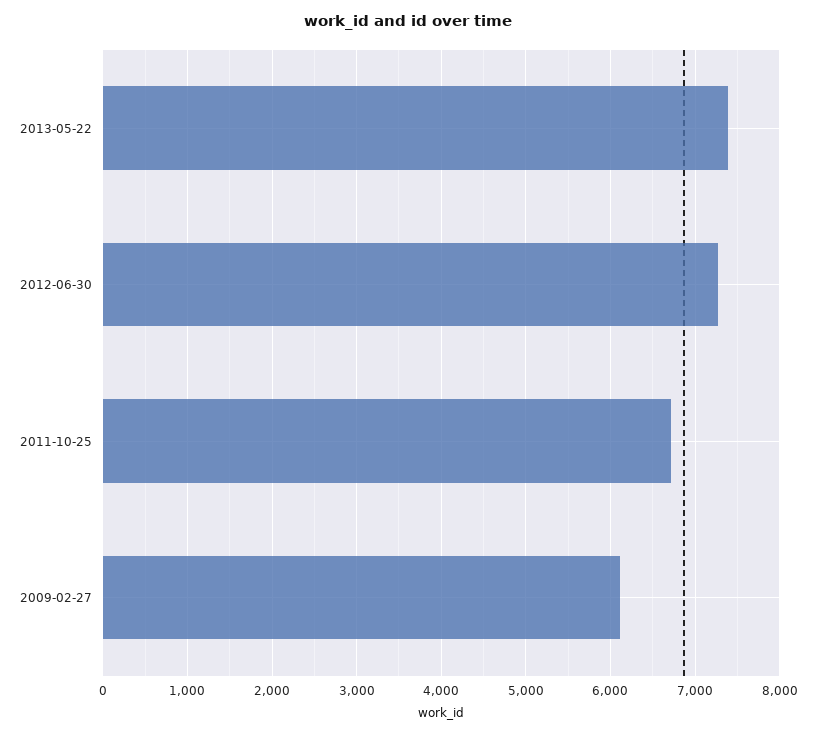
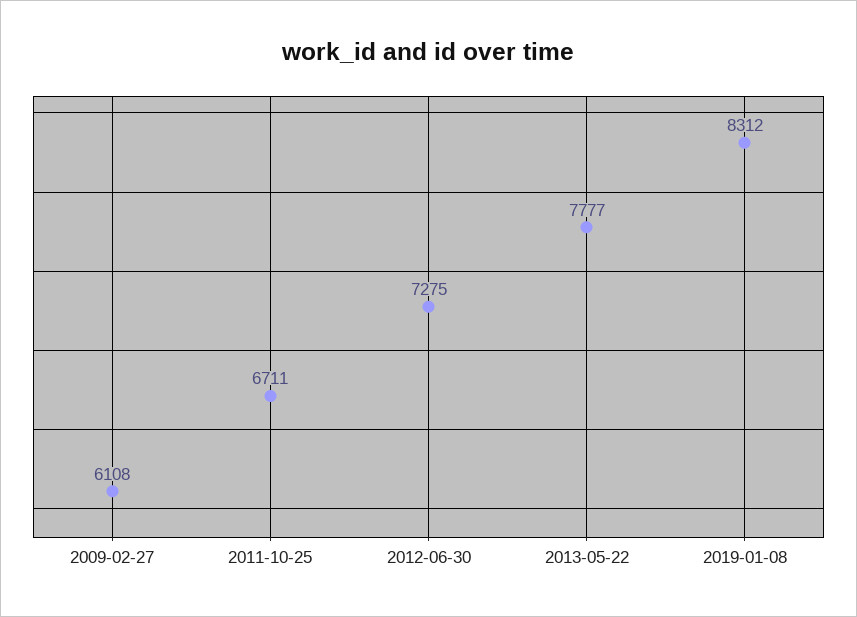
2013-05-22: 7400 -> 7777
2019-01-08: none -> 8312

